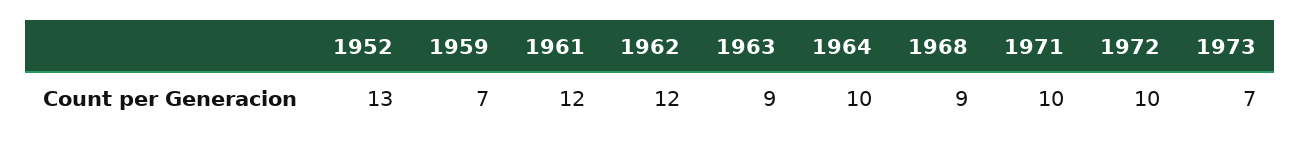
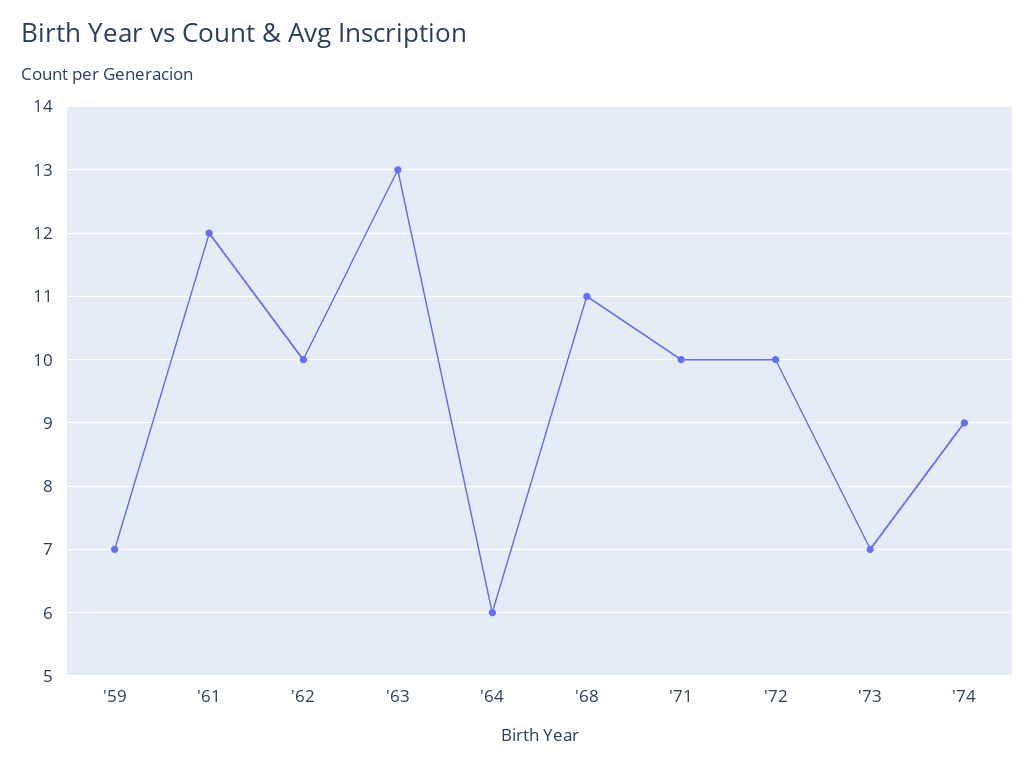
1952: 13 -> none
1962: 12 -> 10
1963: 9 -> 13
1964: 10 -> 6
1968: 9 -> 11
'74: none -> 9

